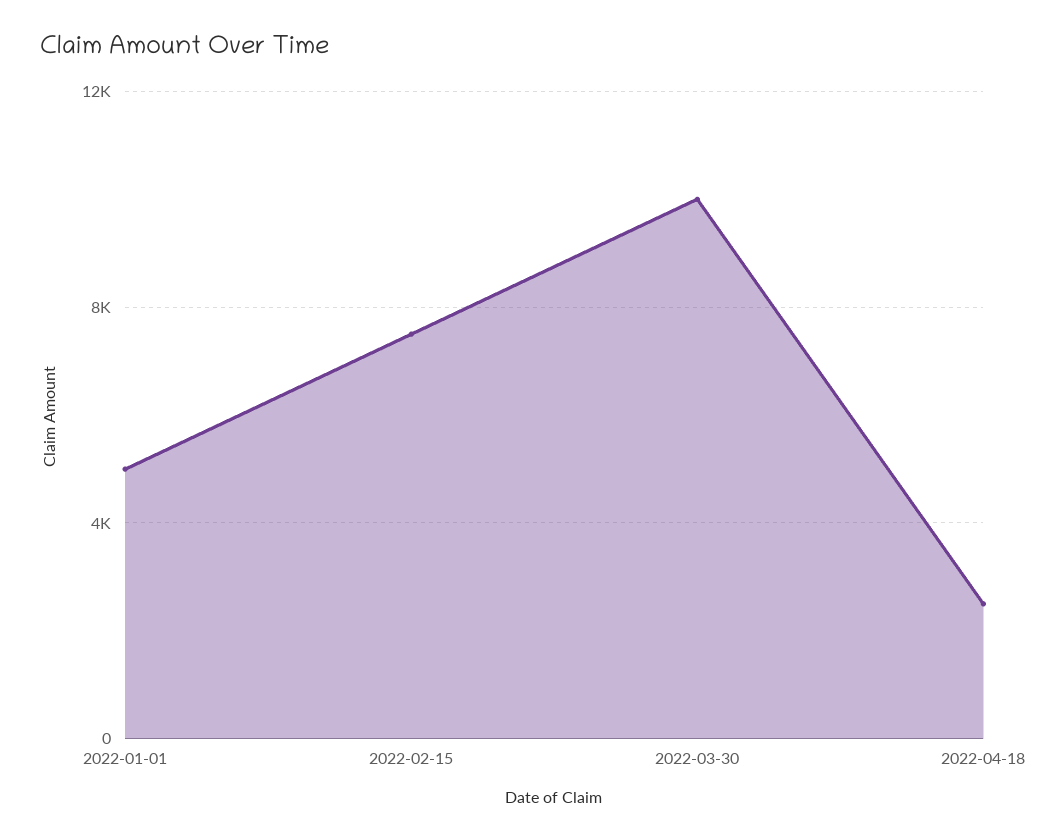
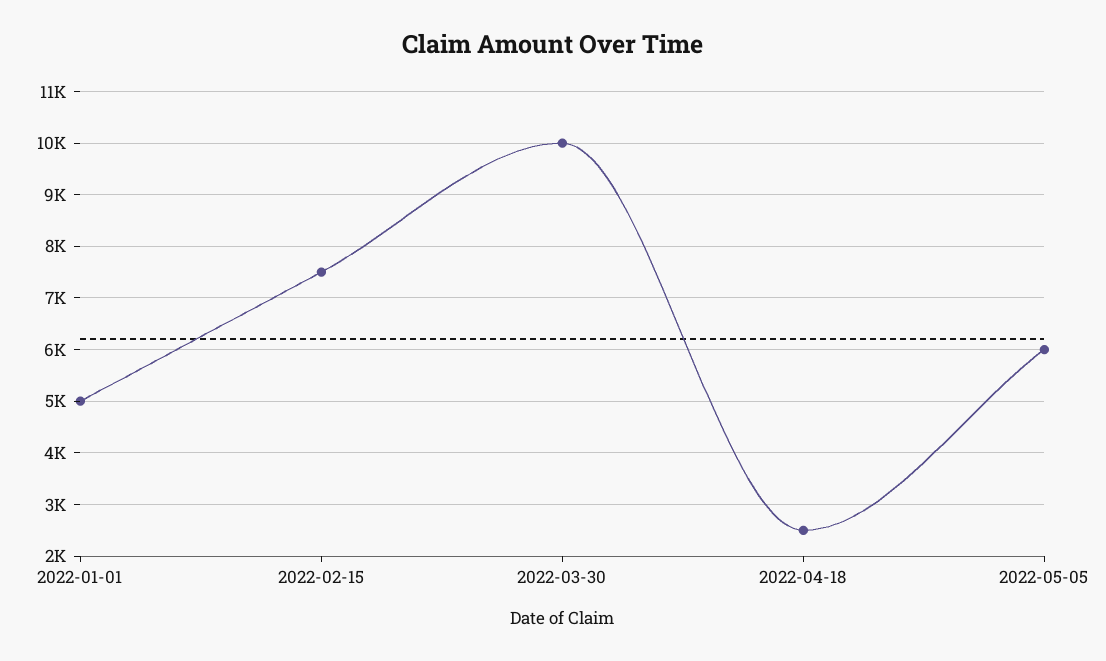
2022-05-05: none -> 6000

